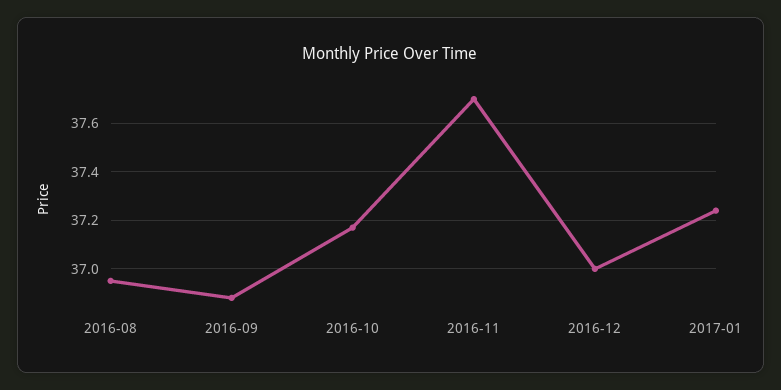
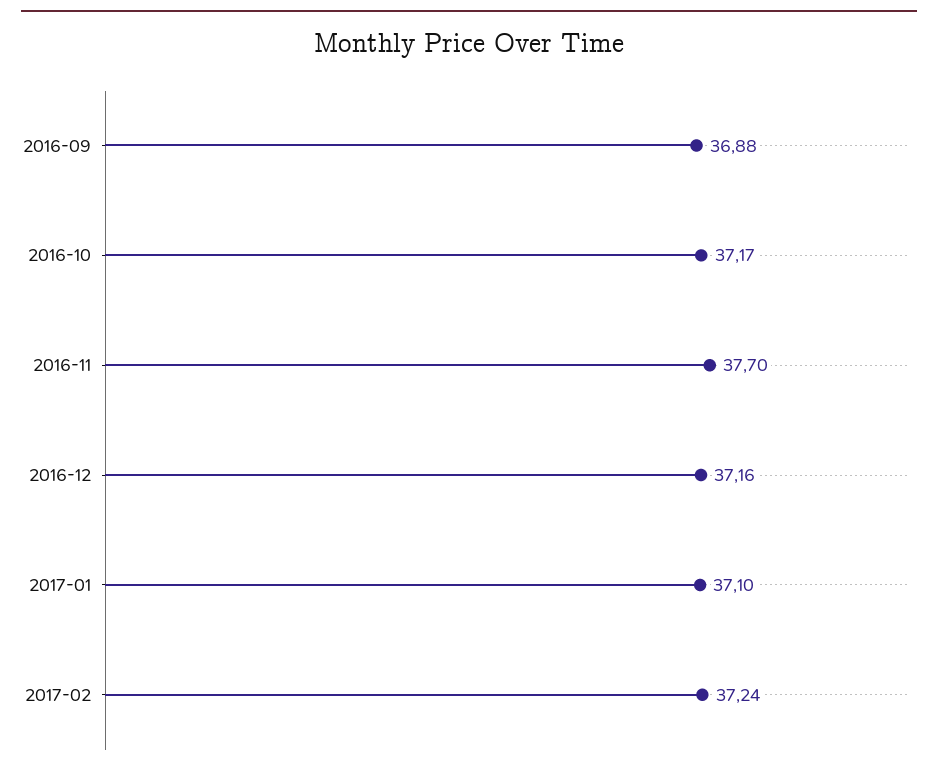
2016-08: 36.95 -> none
2016-12: 37 -> 37.16
2017-01: 37.25 -> 37.1
2017-02: none -> 37.24

